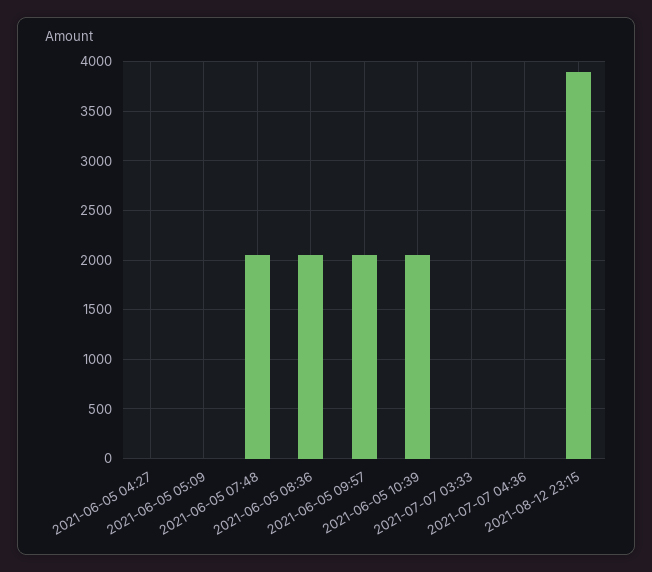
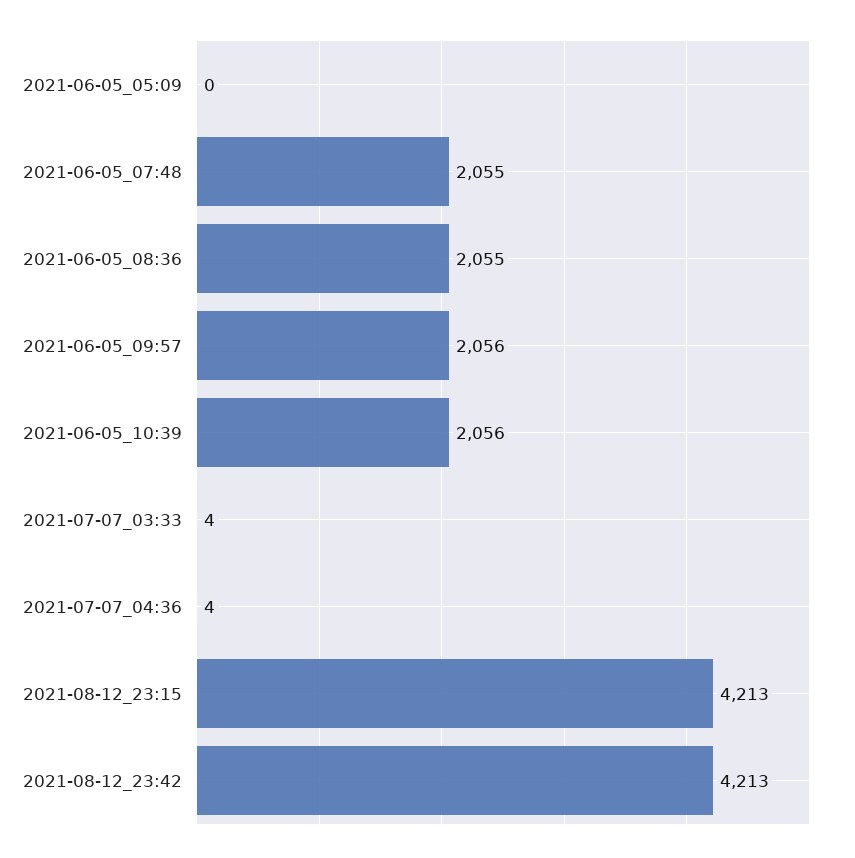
2021-06-05 04:27: 0 -> none
2021-08-12 23:15: 3900 -> 4213
2021-08-12_23:42: none -> 4213

